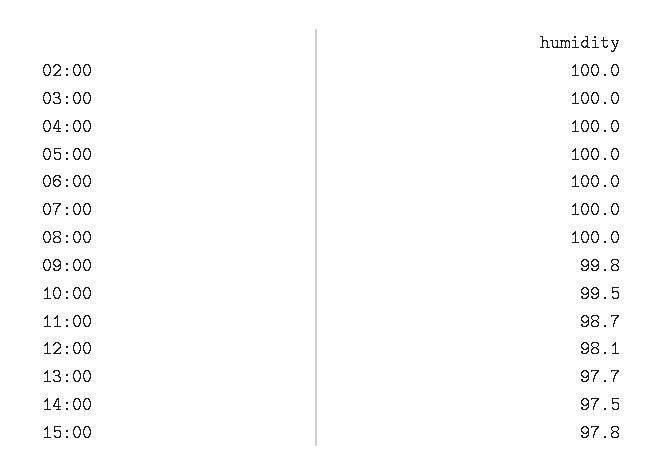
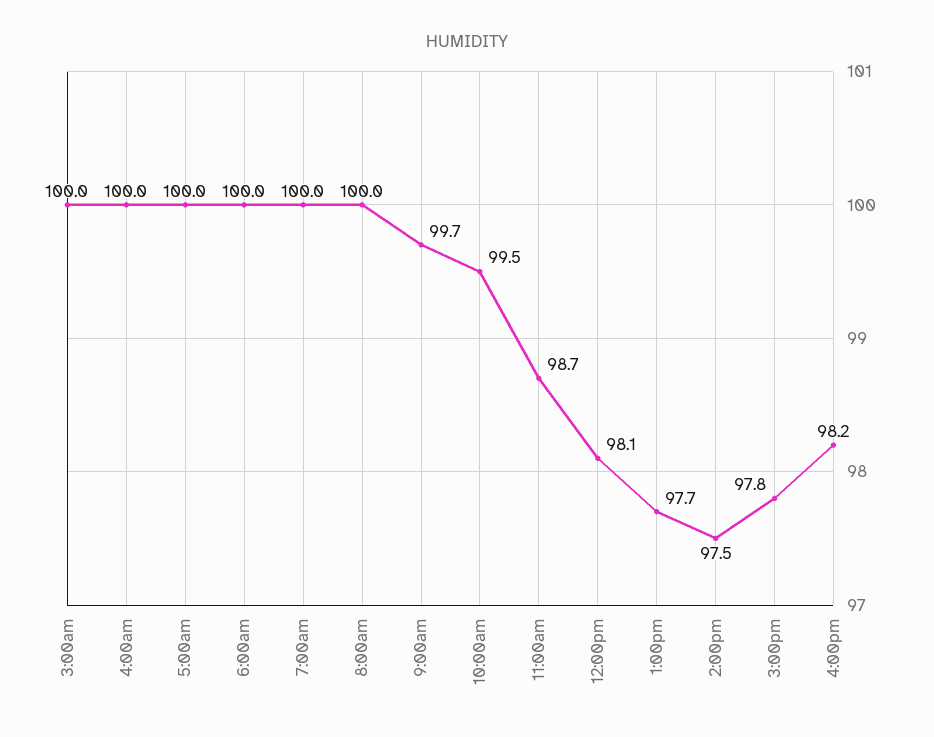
02:00: 100 -> none
09:00: 99.8 -> 99.7
4:00pm: none -> 98.2

